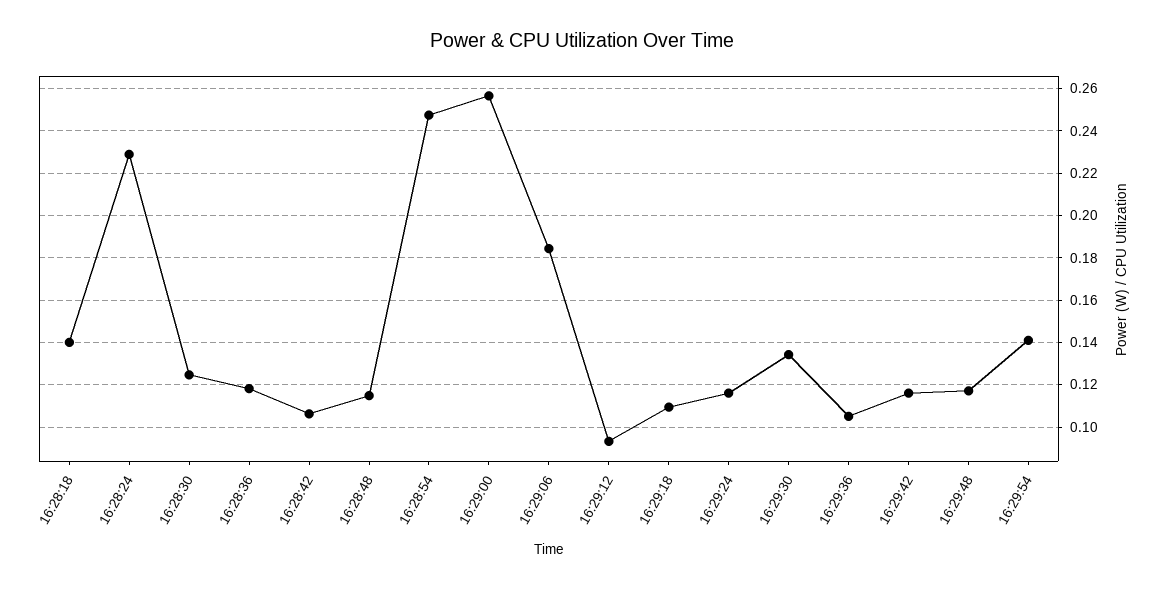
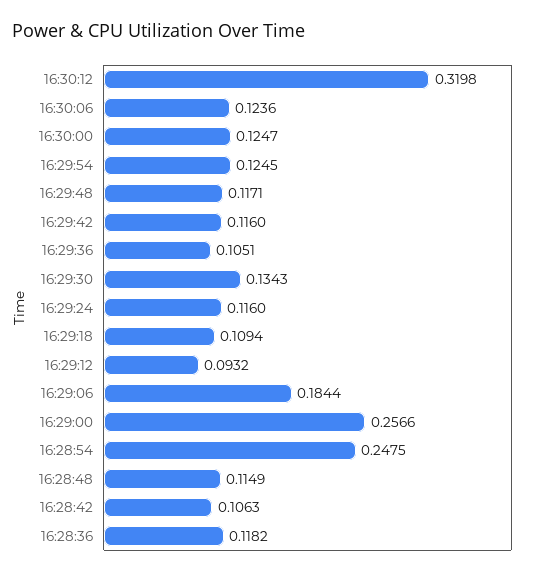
16:28:18: 0.14 -> none
16:28:24: 0.23 -> none
16:28:30: 0.125 -> none
16:29:54: 0.14 -> 0.1245
16:30:12: none -> 0.3198
16:30:06: none -> 0.1236
16:30:00: none -> 0.1247

